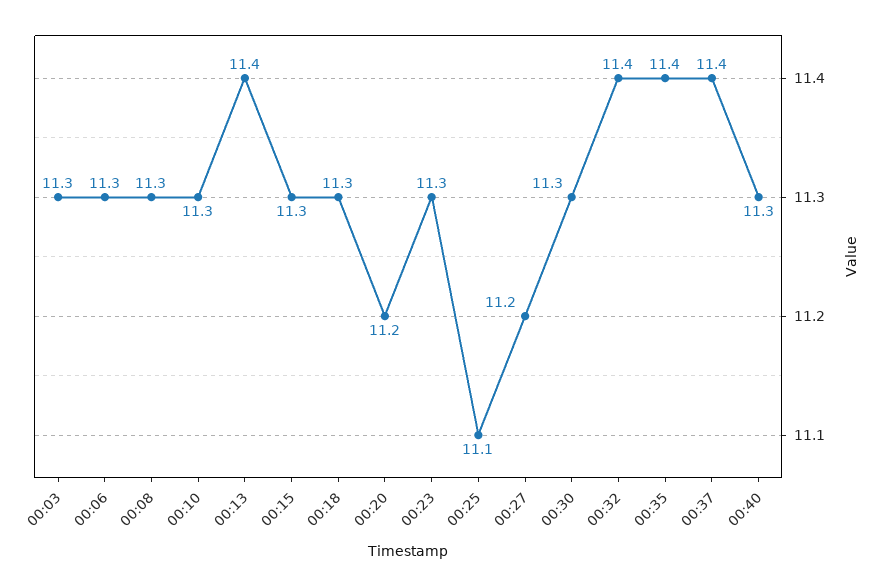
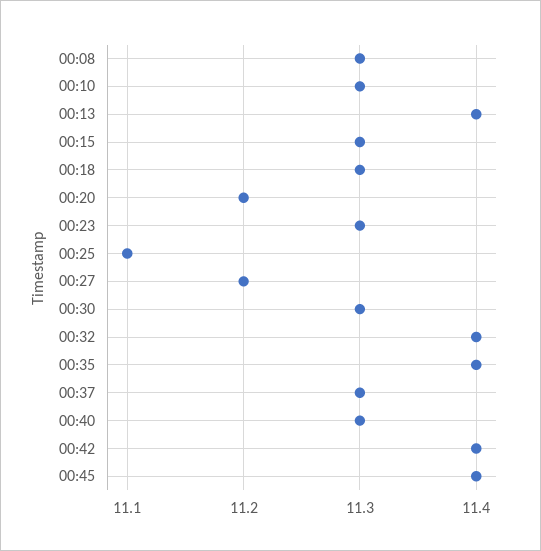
00:03: 11.3 -> none
00:06: 11.3 -> none
00:37: 11.4 -> 11.3
00:42: none -> 11.4
00:45: none -> 11.4

